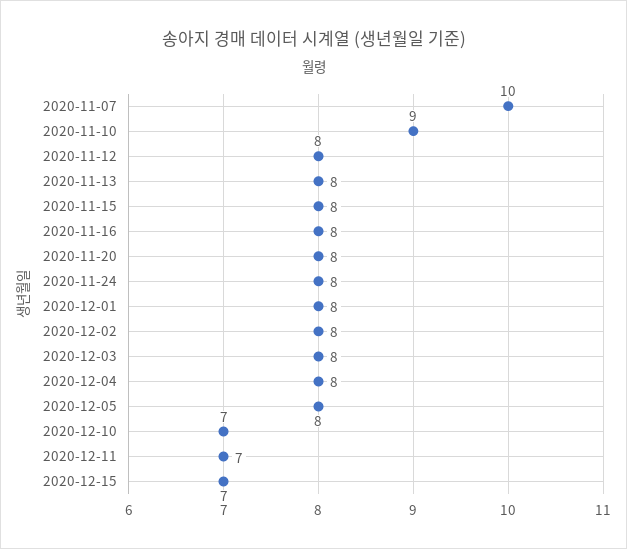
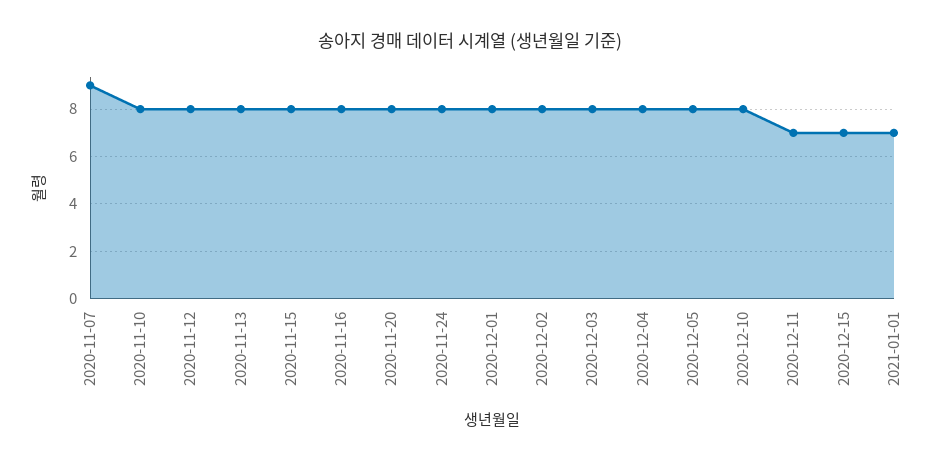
2020-11-07: 10 -> 9
2020-11-10: 9 -> 8
2020-12-10: 7 -> 8
2021-01-01: none -> 7

